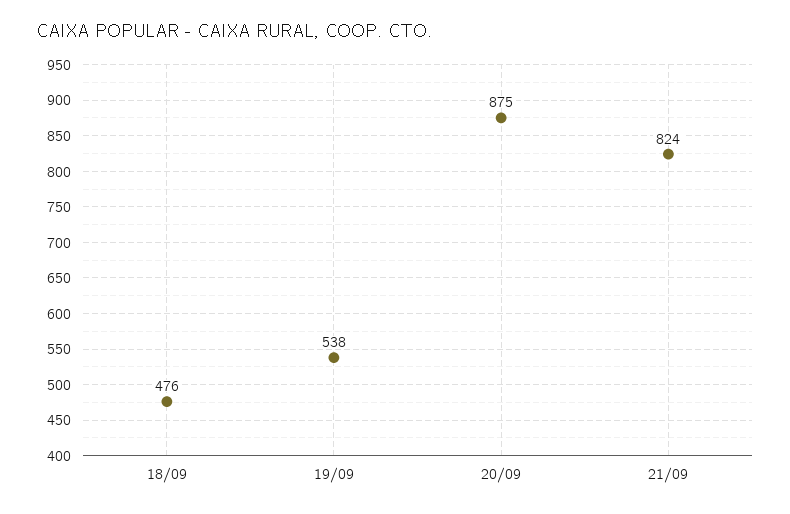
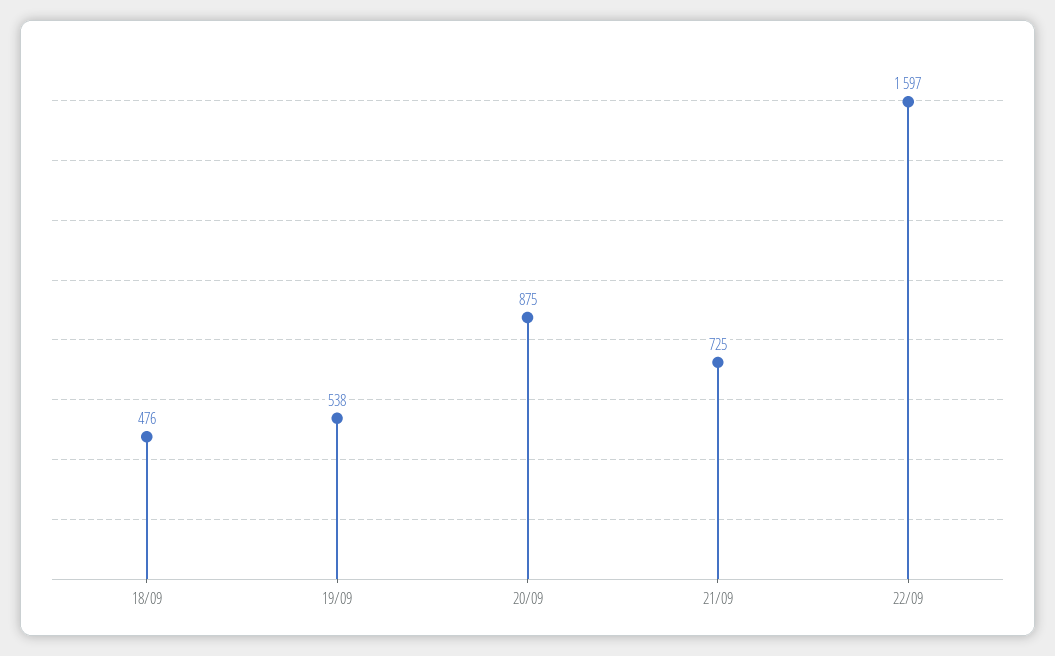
21/09: 824 -> 725
22/09: none -> 1597

